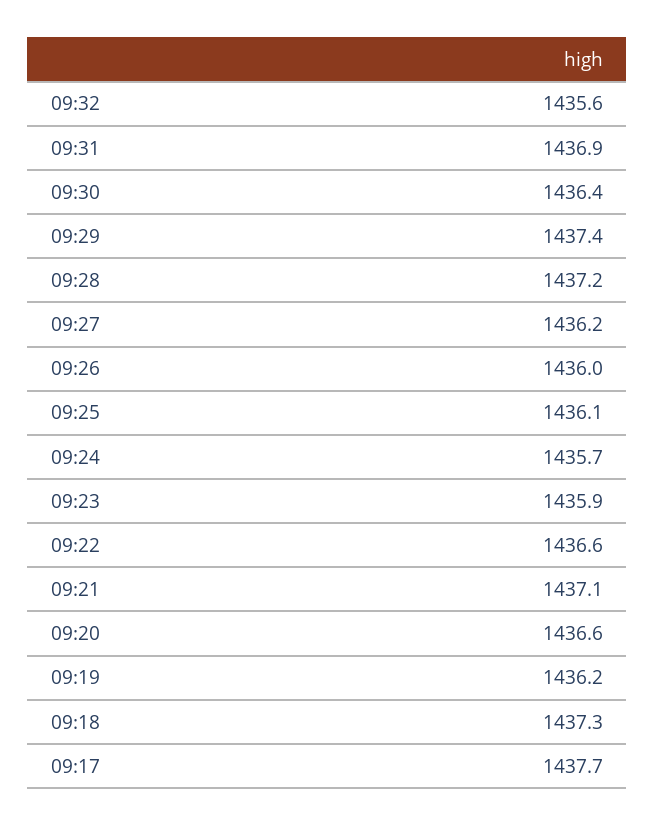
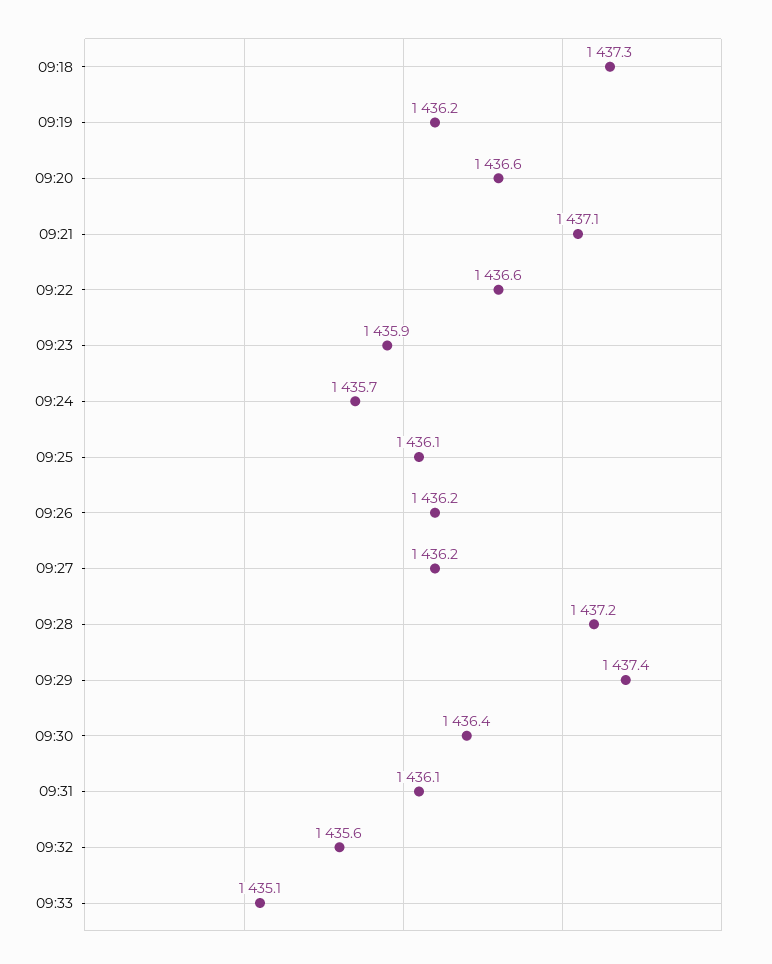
09:31: 1436.9 -> 1436.1
09:26: 1436 -> 1436.2
09:17: 1437.7 -> none
09:33: none -> 1435.1

